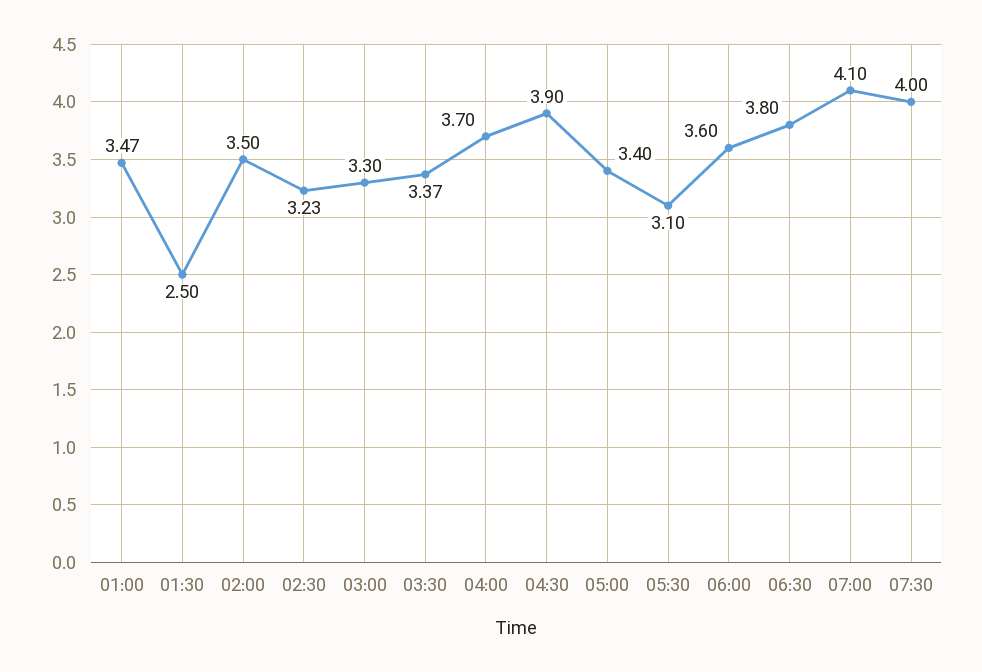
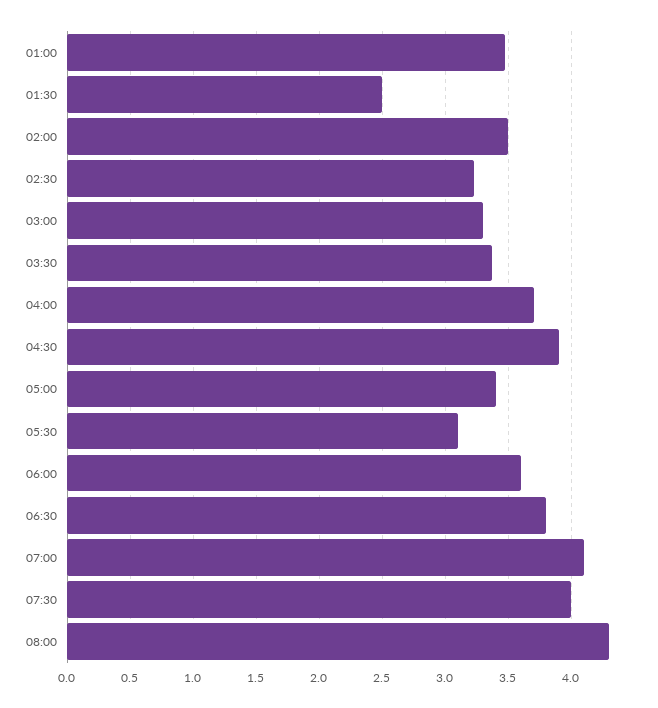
08:00: none -> 4.3

